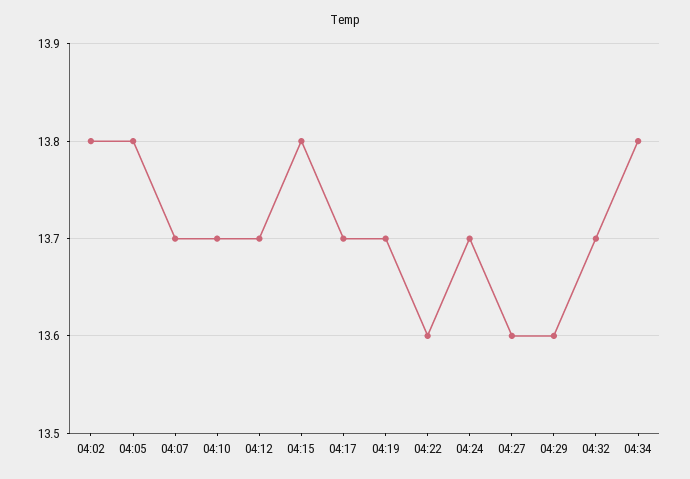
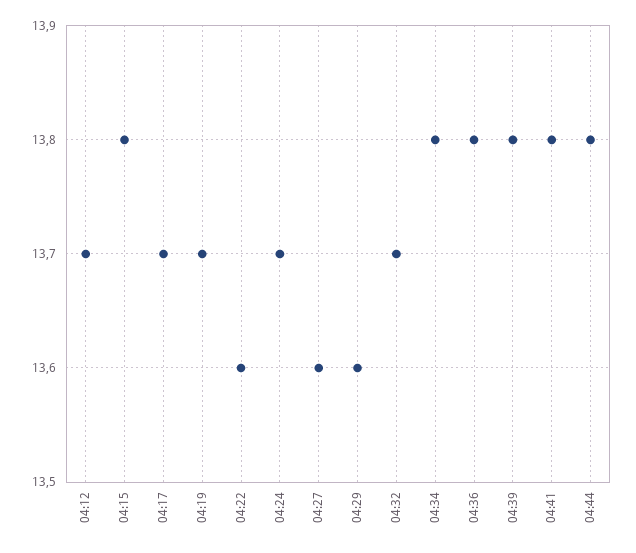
04:02: 13.8 -> none
04:05: 13.8 -> none
04:07: 13.7 -> none
04:10: 13.7 -> none
04:36: none -> 13.8
04:39: none -> 13.8
04:41: none -> 13.8
04:44: none -> 13.8

